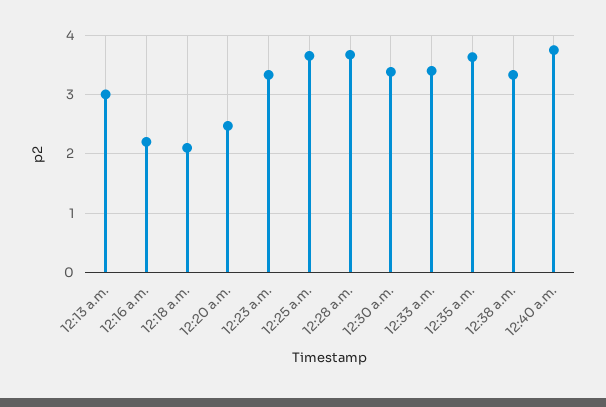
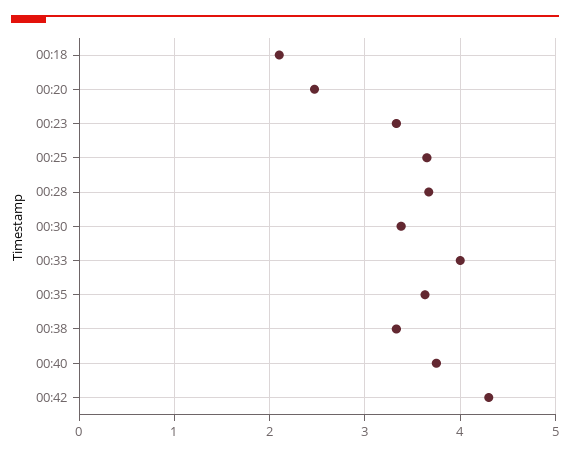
12:13 a.m.: 3 -> none
12:16 a.m.: 2.2 -> none
12:33 a.m.: 3.4 -> 4
00:42: none -> 4.3

